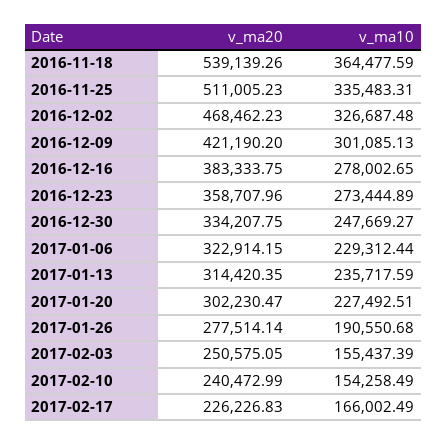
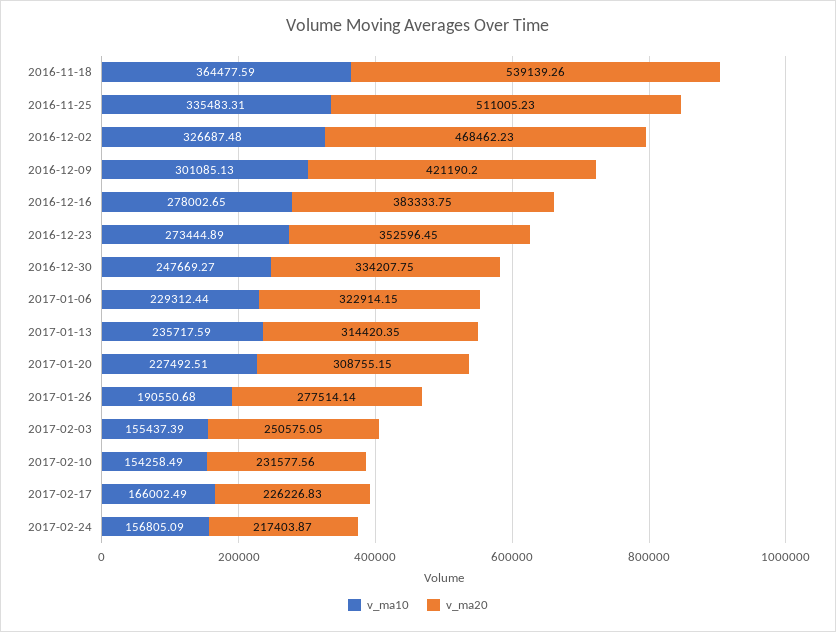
v_ma20, 2016-12-23: 358707.96 -> 352596.45
v_ma20, 2017-01-20: 302230.47 -> 308755.15
v_ma20, 2017-02-10: 240472.99 -> 231577.56
v_ma10, 2017-02-24: none -> 156805.09
v_ma20, 2017-02-24: none -> 217403.87

